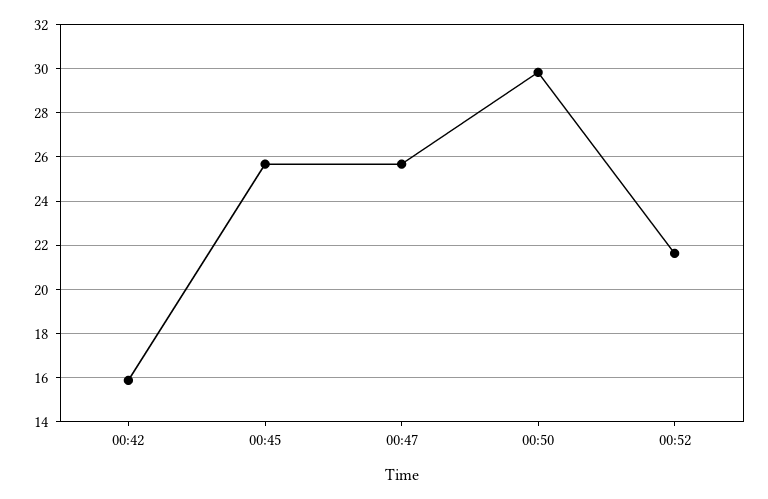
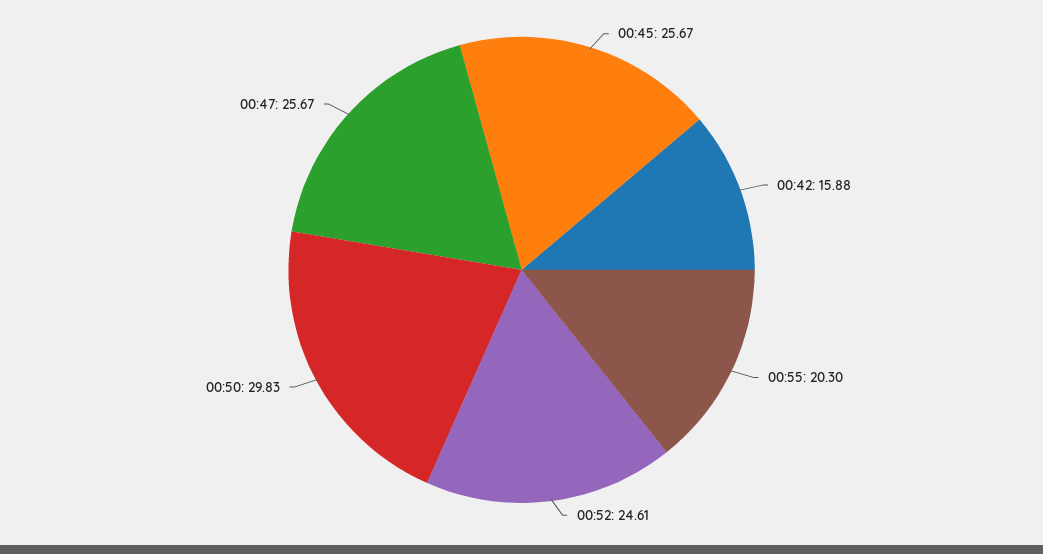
00:52: 21.5 -> 24.61
00:55: none -> 20.3

